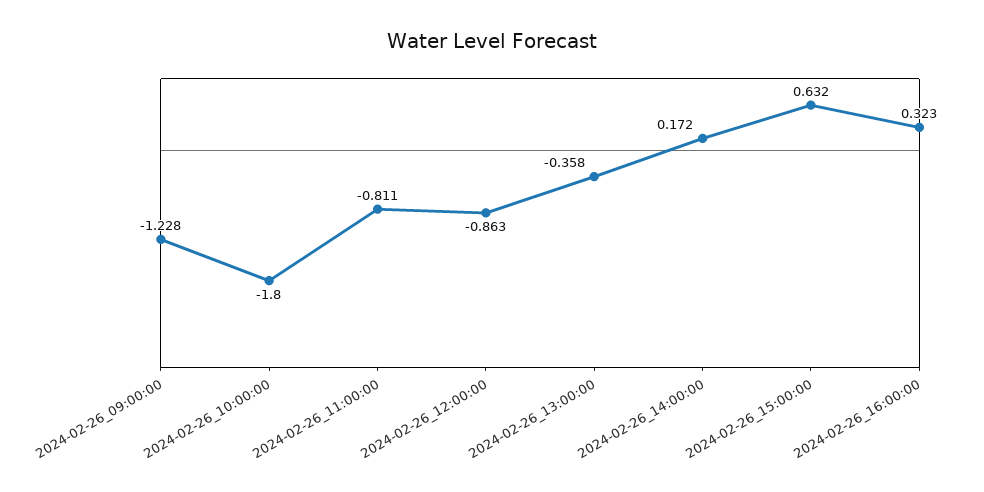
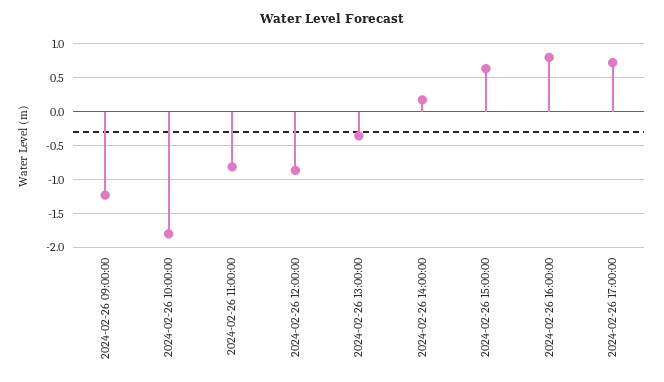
2024-02-26_16:00:00: 0.323 -> 0.8
2024-02-26 17:00:00: none -> 0.7

